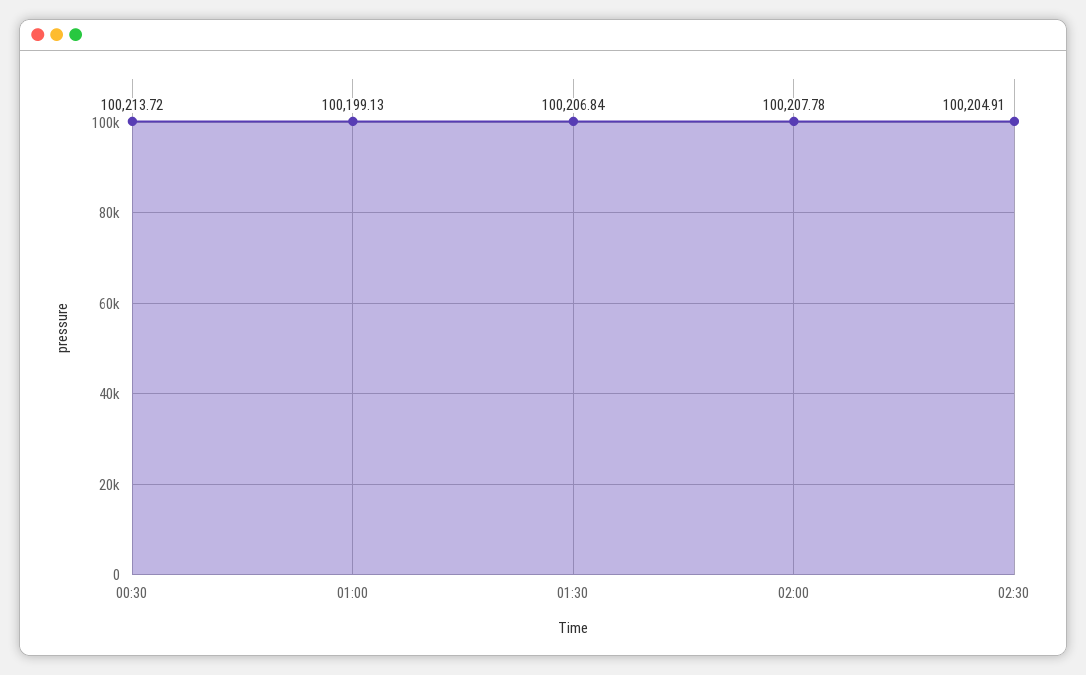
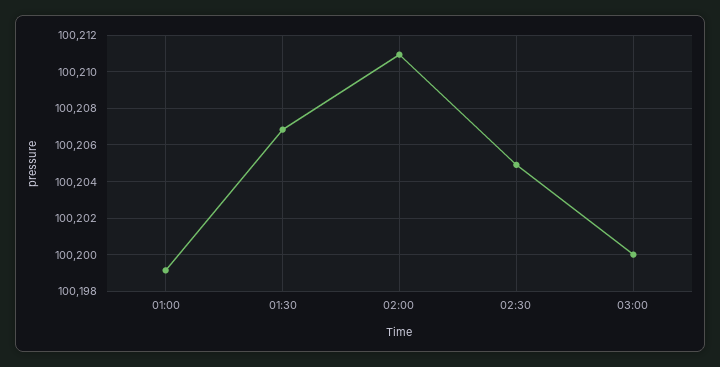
00:30: 100213.72 -> none
02:00: 100207.78 -> 100211
03:00: none -> 100200

